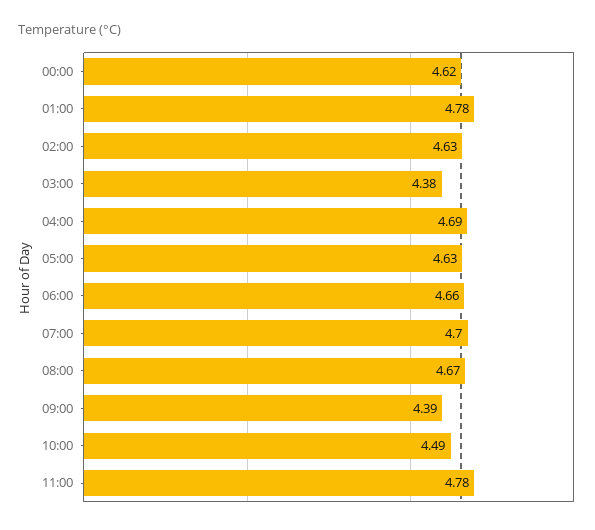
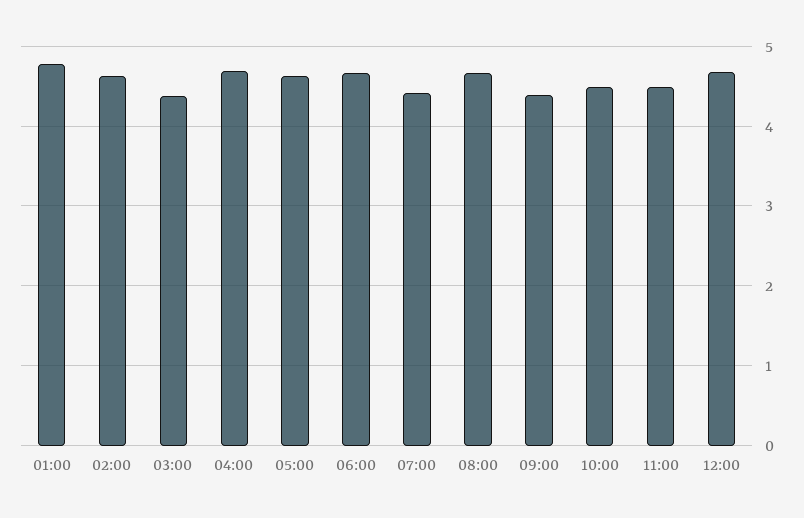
00:00: 4.62 -> none
07:00: 4.7 -> 4.4
11:00: 4.78 -> 4.5
12:00: none -> 4.7

